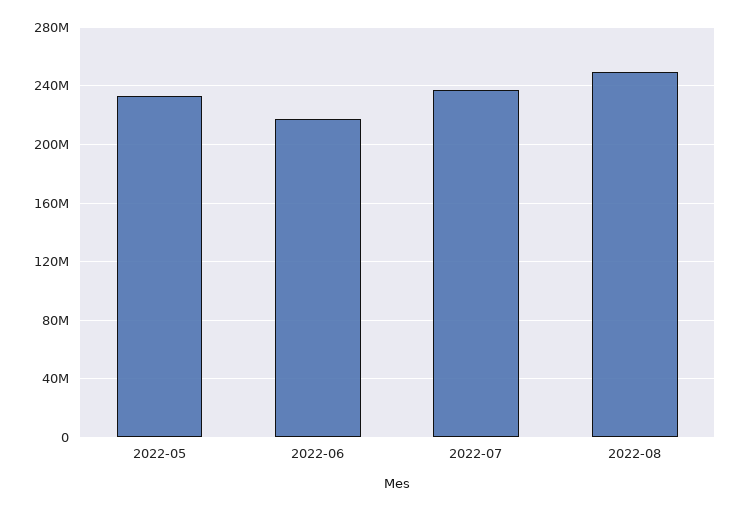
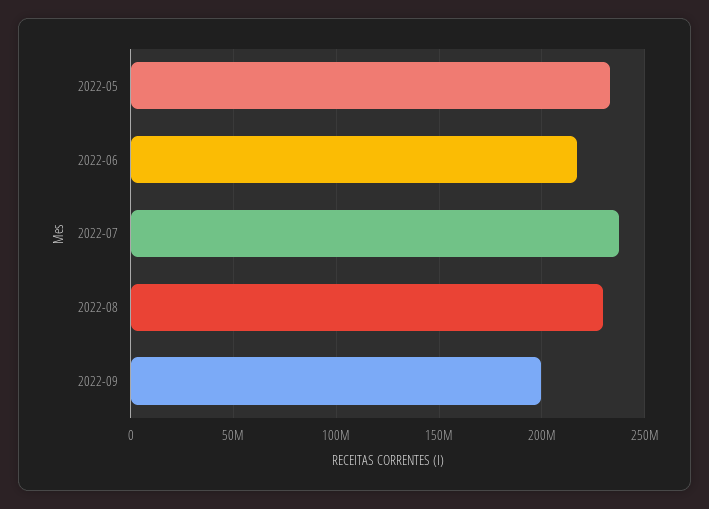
2022-08: 250000000 -> 230000000
2022-09: none -> 200000000

